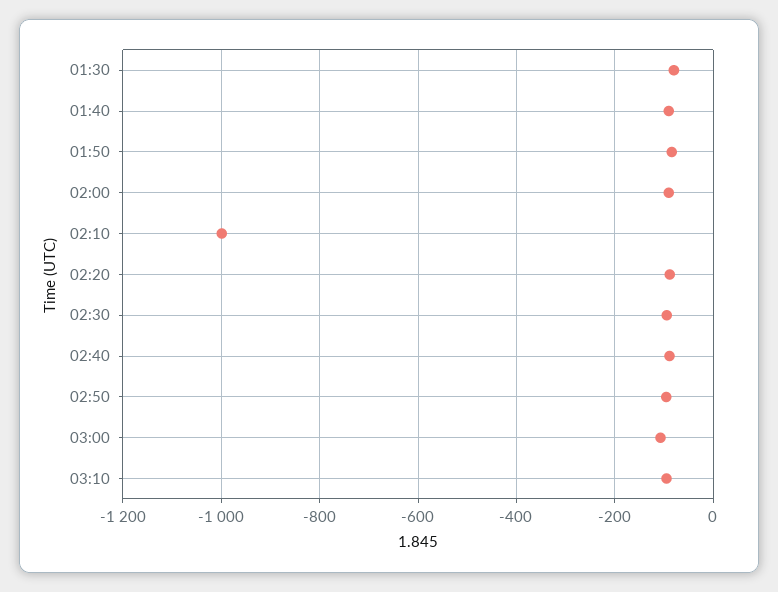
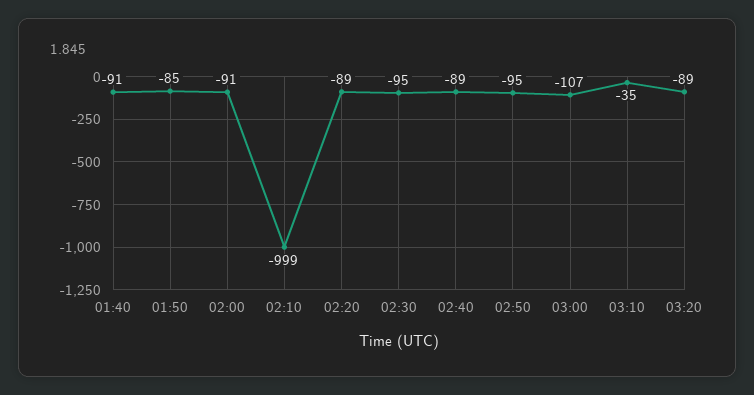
01:30: -80 -> none
03:10: -100 -> -35
03:20: none -> -89

